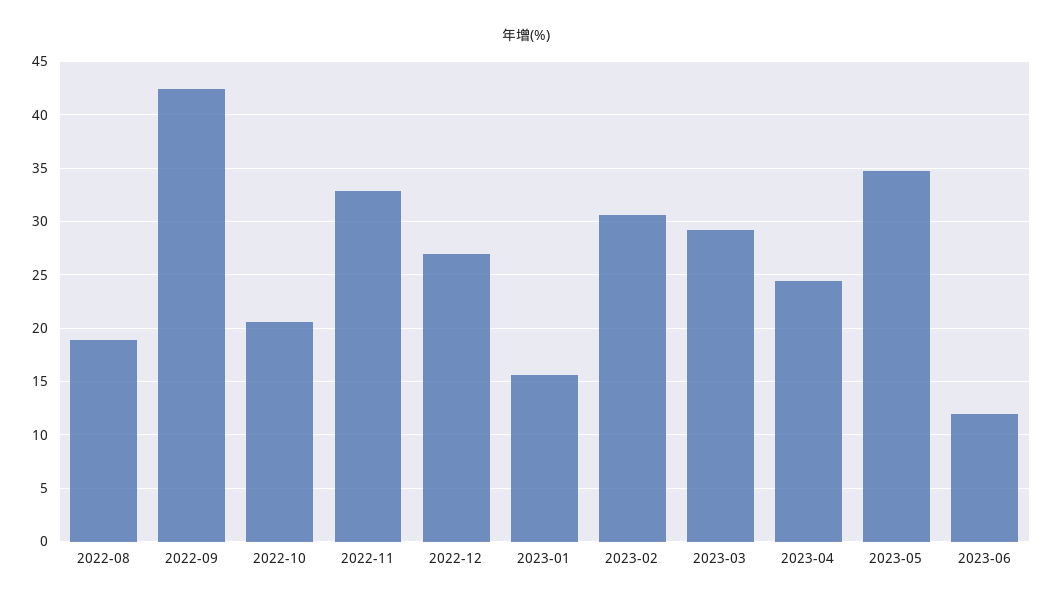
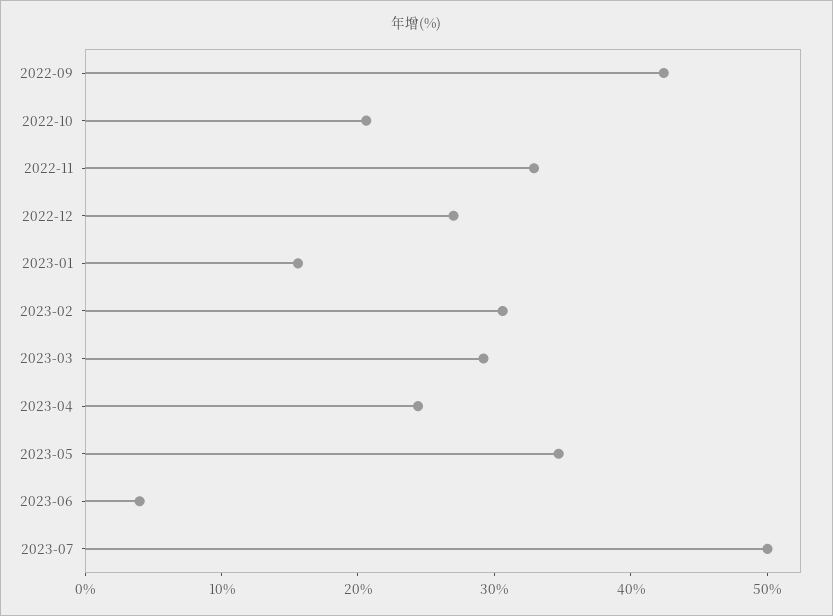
2022-08: 19 -> none
2023-06: 12 -> 4
2023-07: none -> 50

